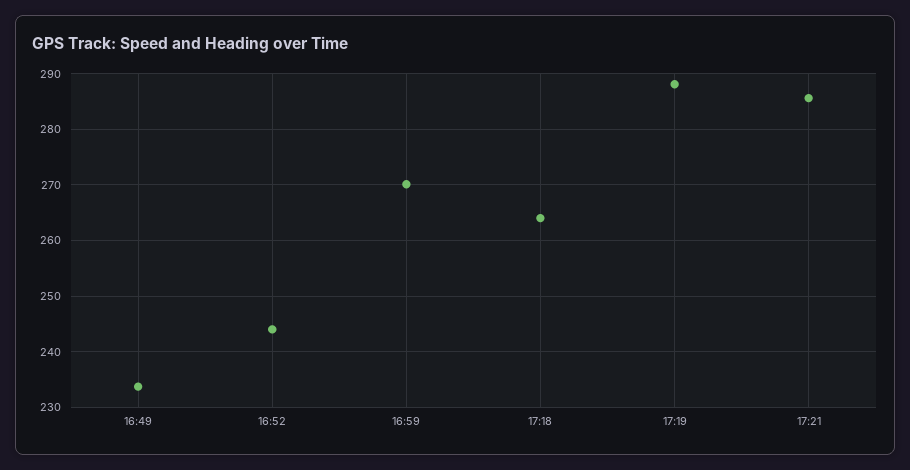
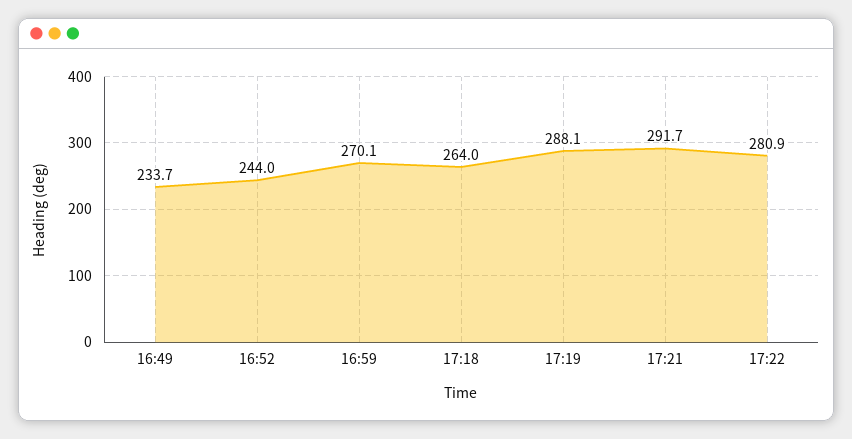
17:21: 286 -> 291.7
17:22: none -> 280.9

